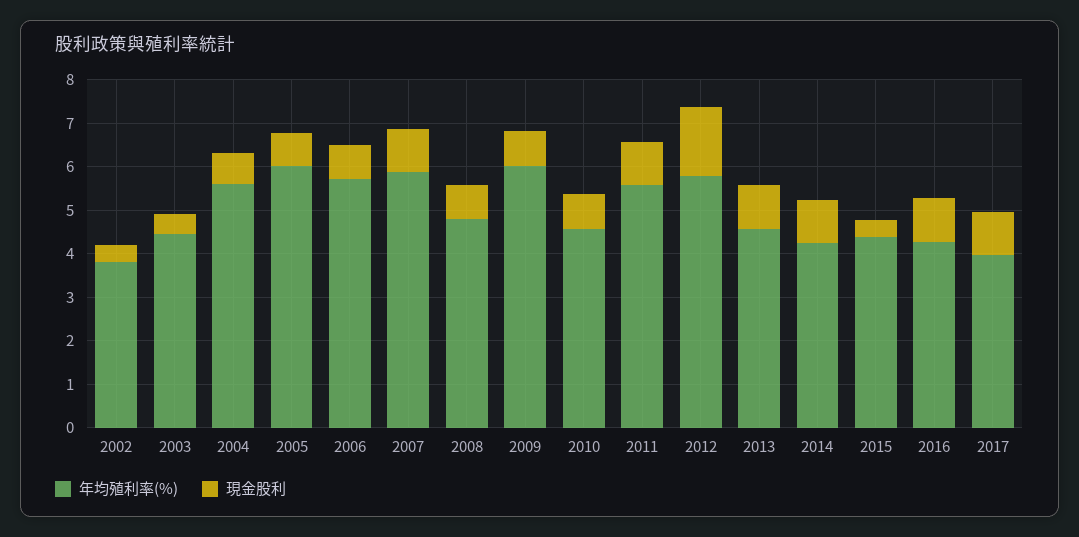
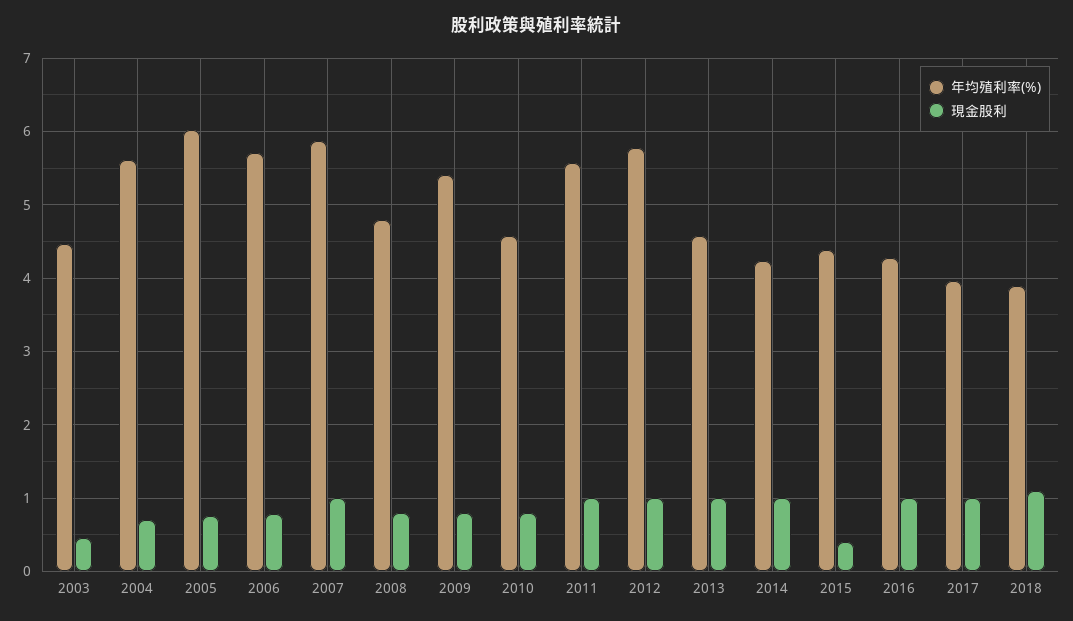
年均殖利率(%), 2002: 3.8 -> none
現金股利, 2002: 0.4 -> none
年均殖利率(%), 2009: 6 -> 5.4
現金股利, 2012: 1.6 -> 1
年均殖利率(%), 2018: none -> 3.9
現金股利, 2018: none -> 1.1

